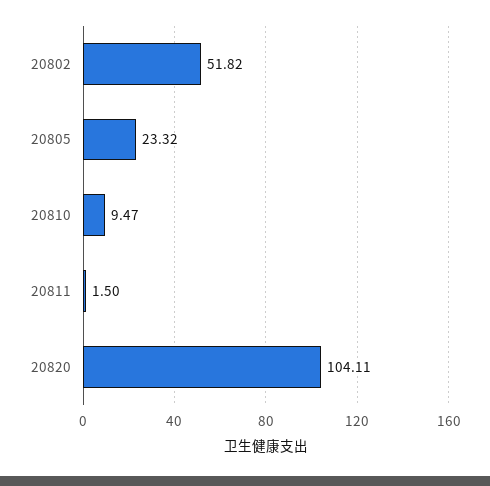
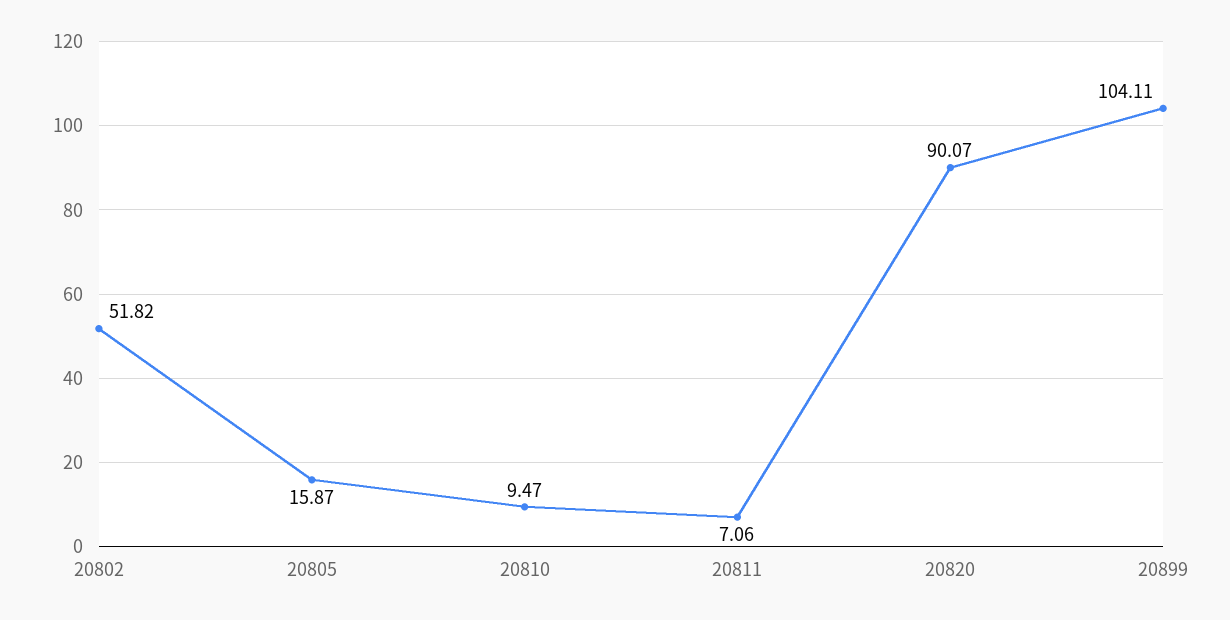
20805: 23.32 -> 15.87
20811: 1.5 -> 7.06
20820: 104.11 -> 90.07
20899: none -> 104.11

